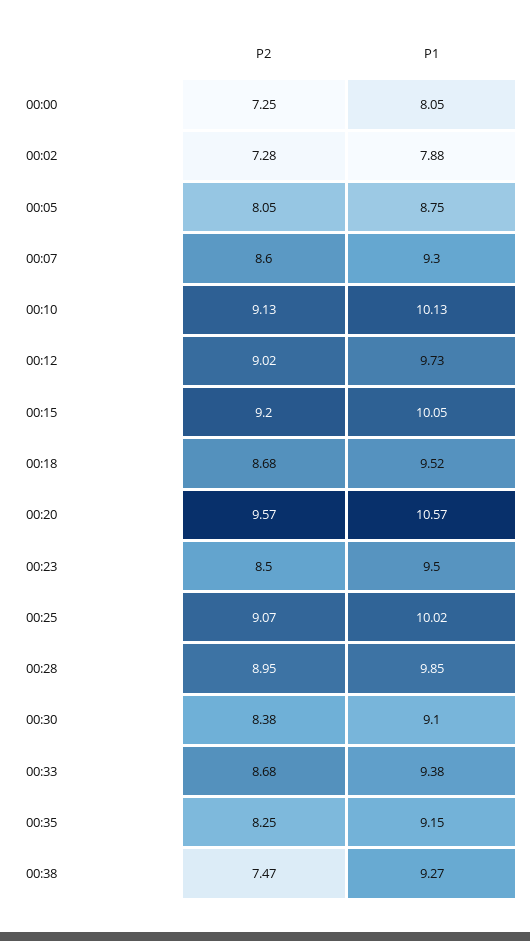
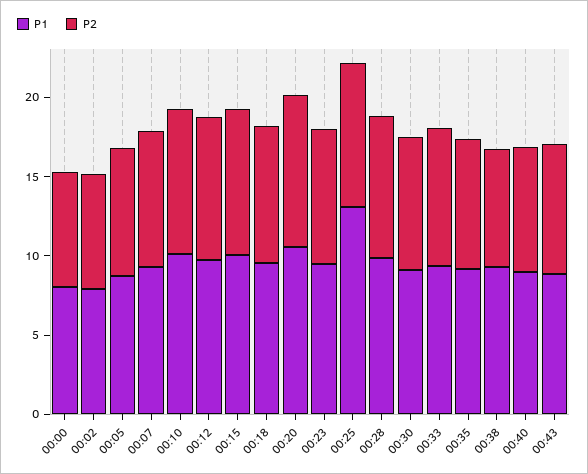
P1, 00:25: 10.02 -> 13
P1, 00:40: none -> 9
P2, 00:40: none -> 8
P1, 00:43: none -> 9
P2, 00:43: none -> 8

